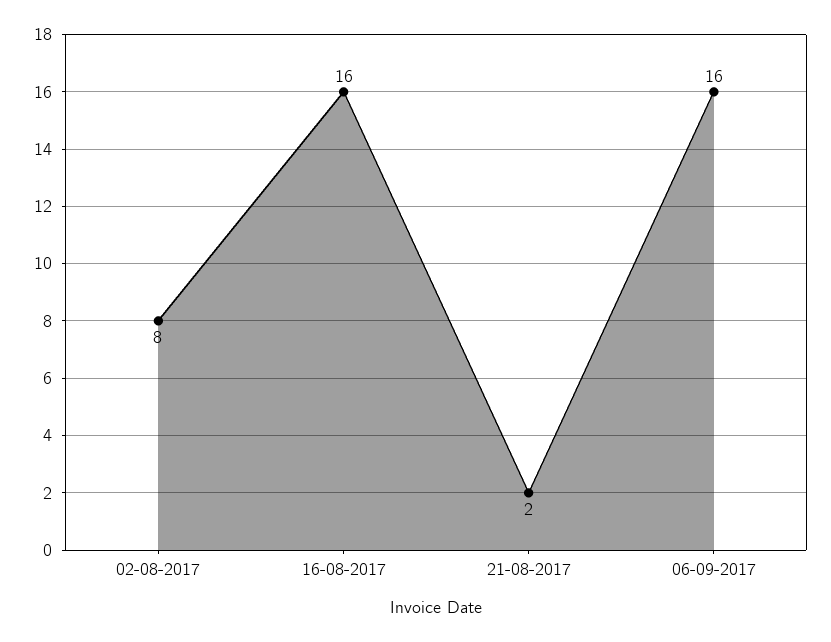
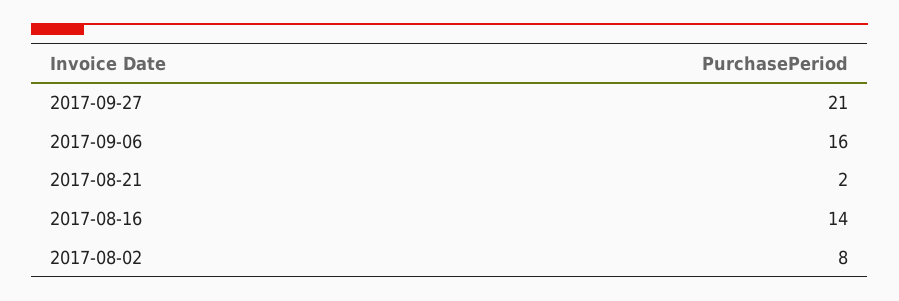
16-08-2017: 16 -> 14
2017-09-27: none -> 21

